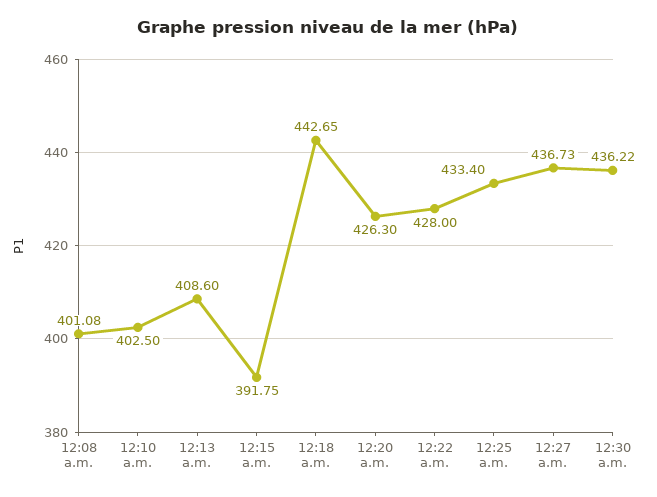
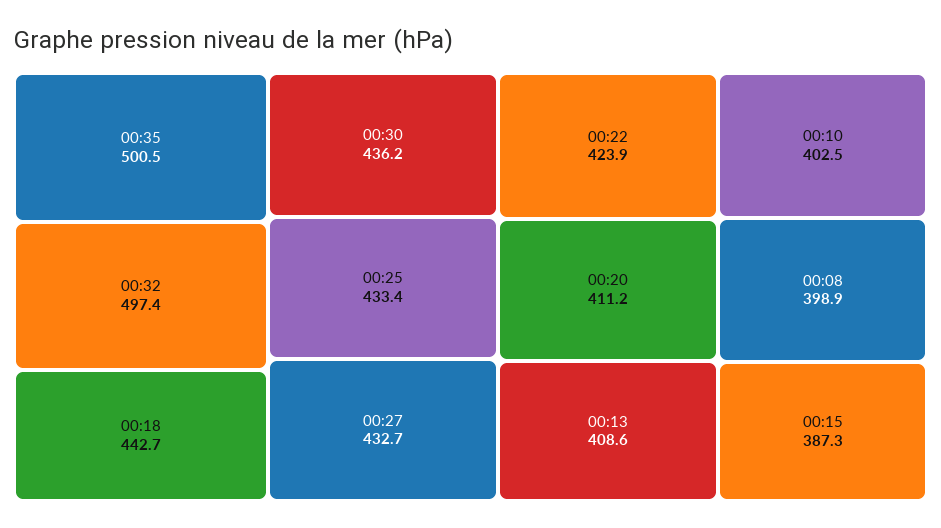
12:08 a.m.: 401.08 -> 398.9
12:15 a.m.: 391.75 -> 387.3
12:20 a.m.: 426.3 -> 411.2
12:22 a.m.: 428 -> 423.9
12:27 a.m.: 436.73 -> 432.7
00:35: none -> 500.5
00:32: none -> 497.4

